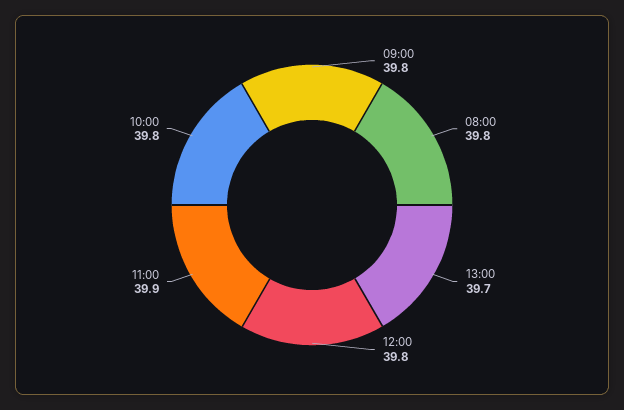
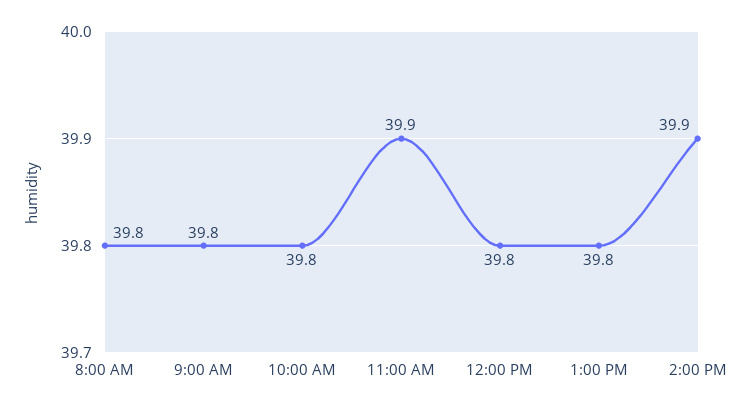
13:00: 39.7 -> 39.8
2:00 PM: none -> 39.9

